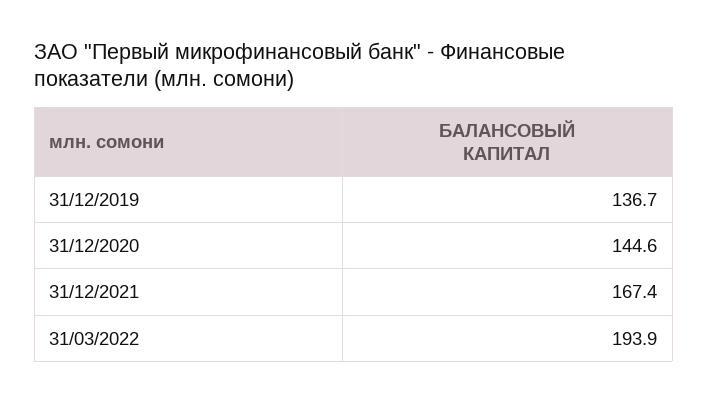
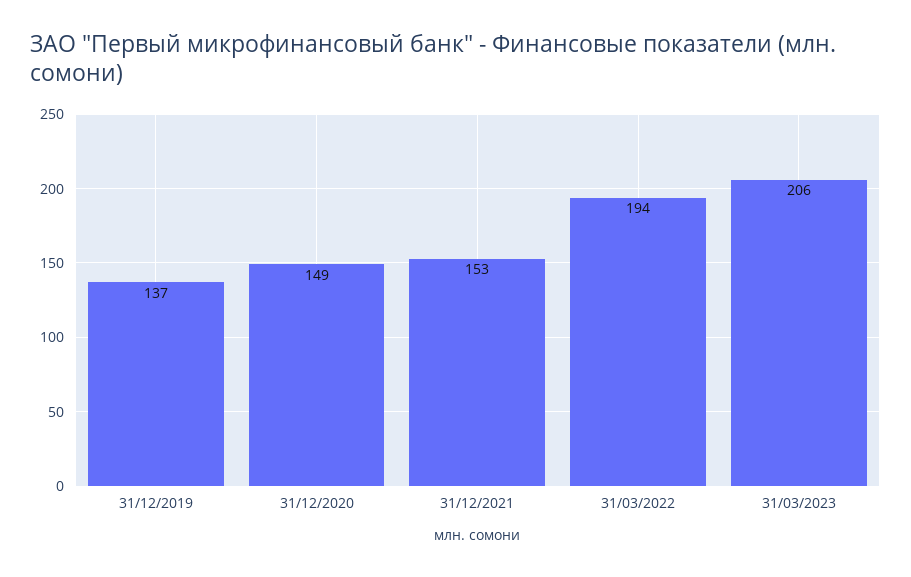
31/12/2020: 144.6 -> 149
31/12/2021: 167.4 -> 153
31/03/2023: none -> 206

